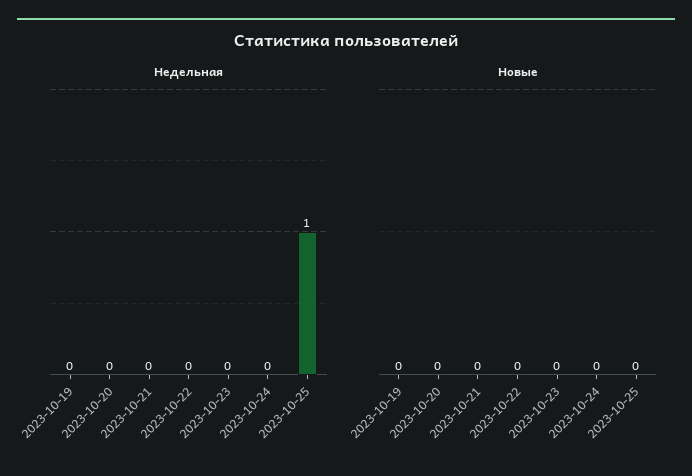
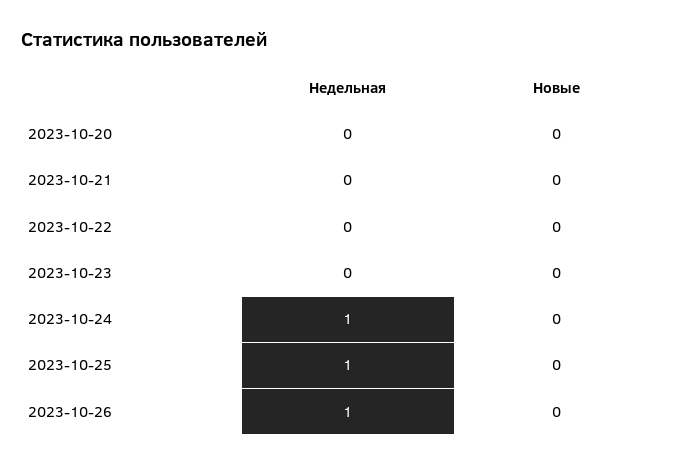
Недельная, 2023-10-19: 0 -> none
Недельная, 2023-10-24: 0 -> 1
Новые, 2023-10-19: 0 -> none
Недельная, 2023-10-26: none -> 1
Новые, 2023-10-26: none -> 0

